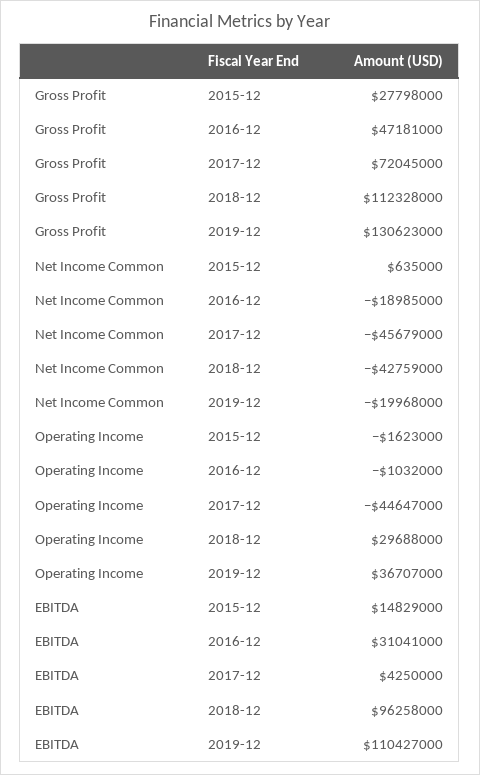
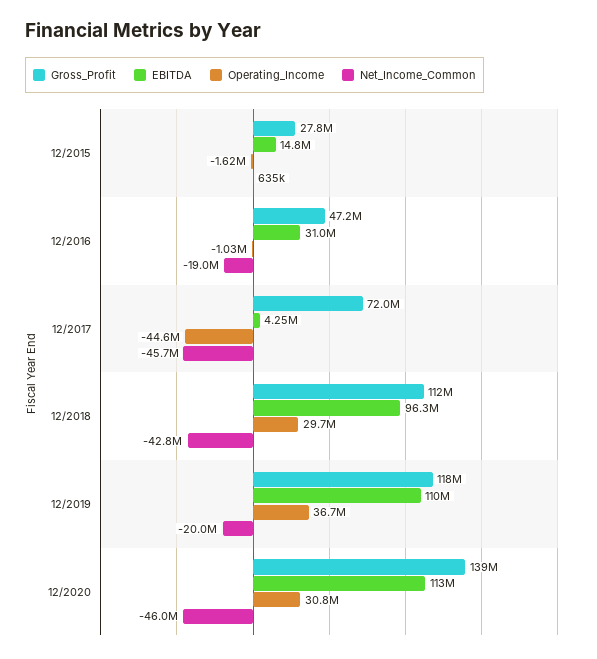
Gross Profit, 2019-12: 130623000 -> 118000000
Gross Profit, 12/2020: none -> 139000000
EBITDA, 12/2020: none -> 113000000
Operating Income, 12/2020: none -> 30800000
Net Income Common, 12/2020: none -> -46000000

